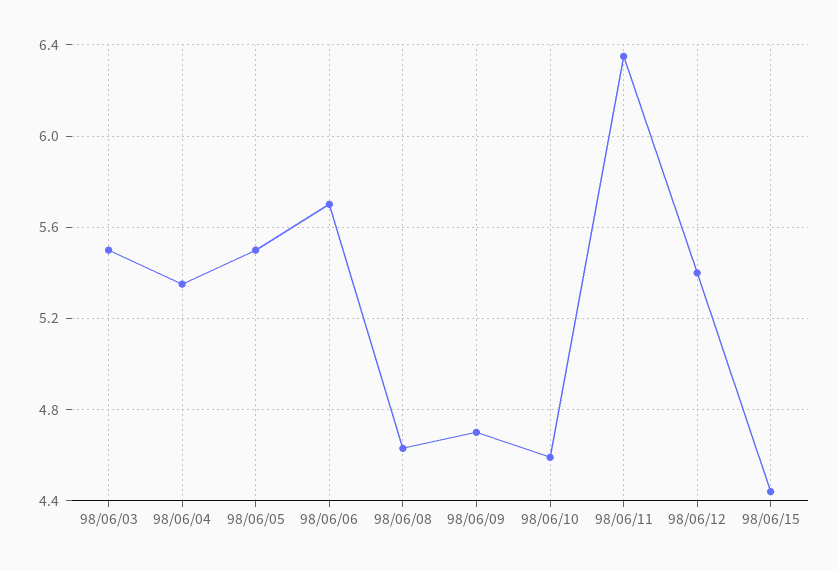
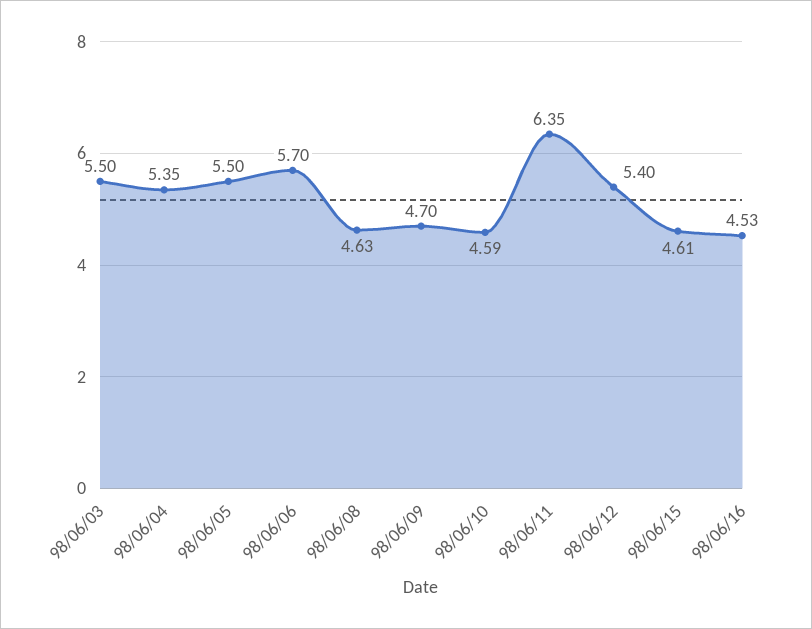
98/06/15: 4.45 -> 4.61
98/06/16: none -> 4.53

